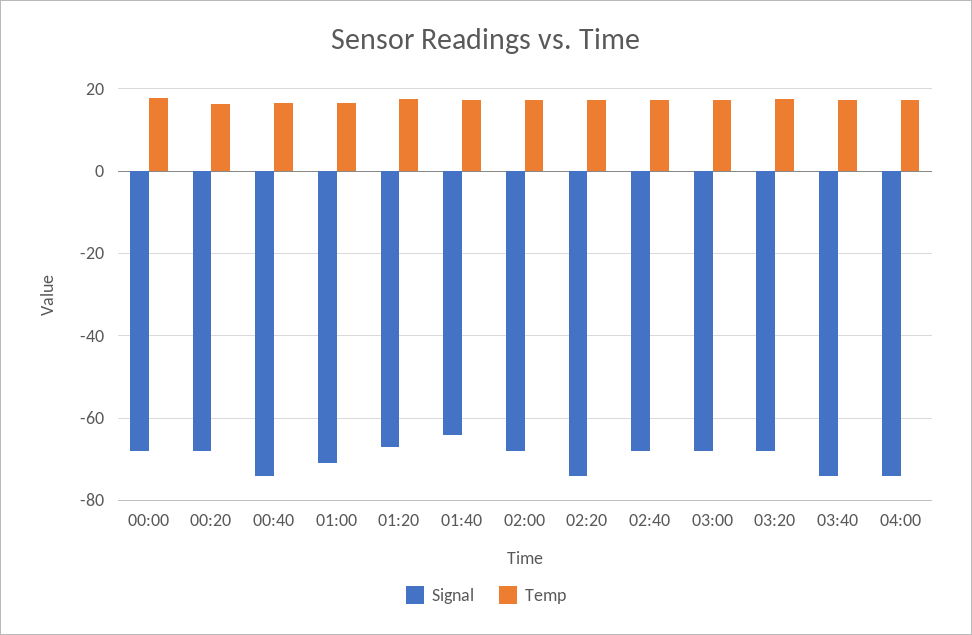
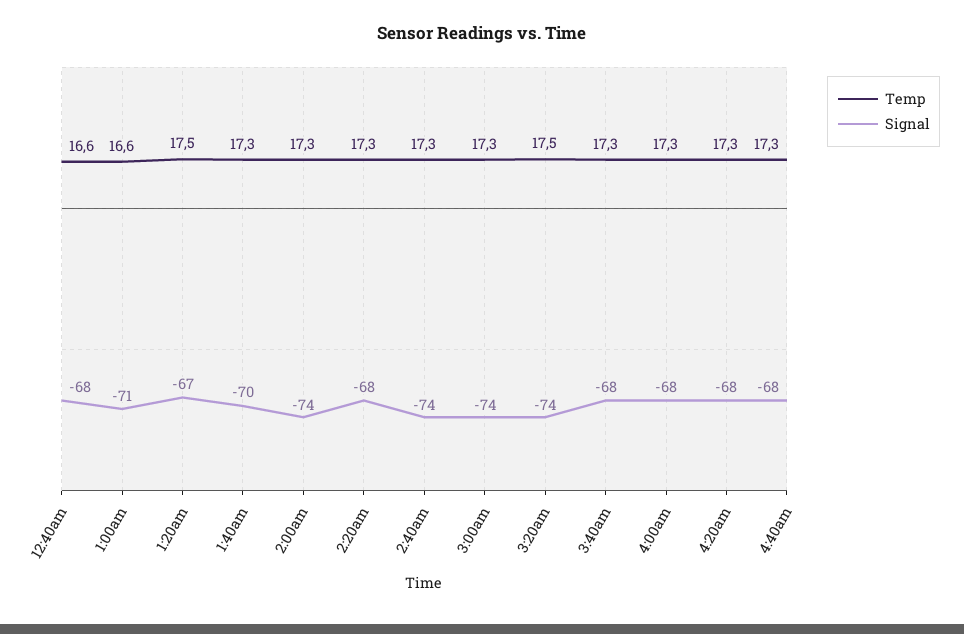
Signal, 00:00: -68 -> none
Temp, 00:00: 18 -> none
Signal, 00:20: -68 -> none
Temp, 00:20: 16 -> none
Signal, 00:40: -74 -> -68
Signal, 01:40: -64 -> -70
Signal, 02:00: -68 -> -74
Signal, 02:20: -74 -> -68
Signal, 02:40: -68 -> -74
Signal, 03:00: -68 -> -74
Signal, 03:20: -68 -> -74
Signal, 03:40: -74 -> -68
Signal, 04:00: -74 -> -68
Temp, 4:20am: none -> 17.3
Signal, 4:20am: none -> -68
Temp, 4:40am: none -> 17.3
Signal, 4:40am: none -> -68

